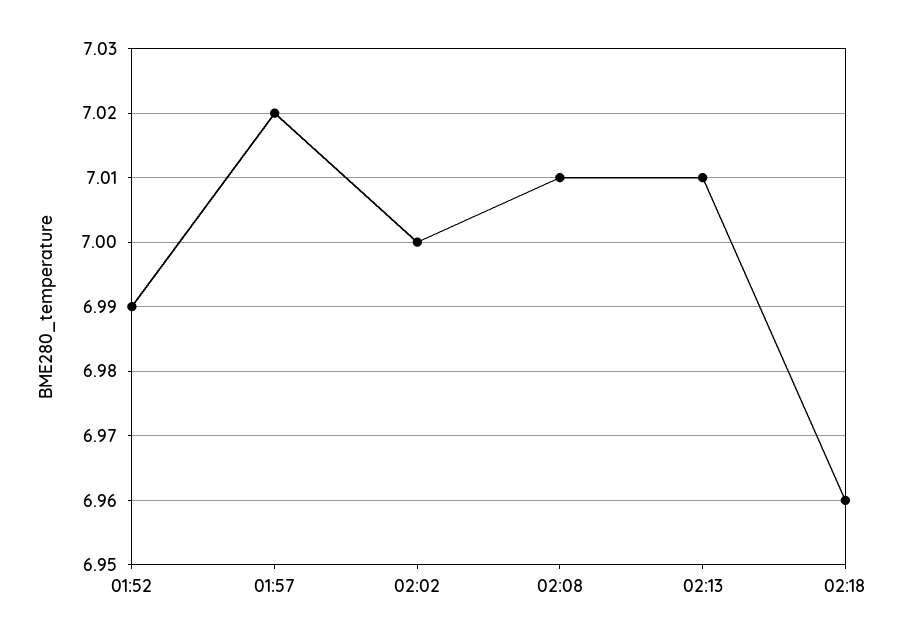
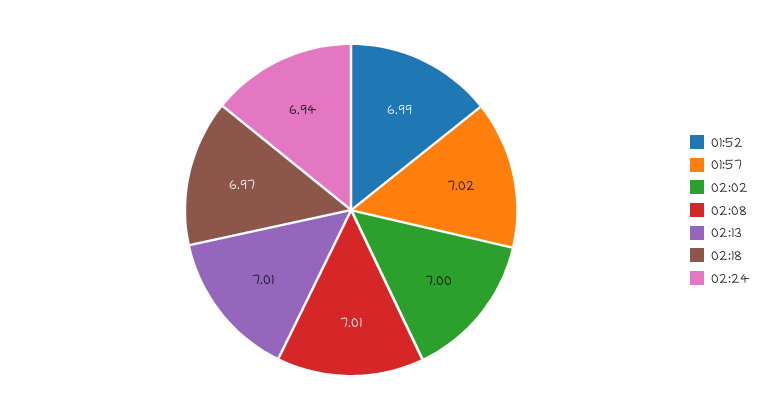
02:18: 6.96 -> 6.97
02:24: none -> 6.94

